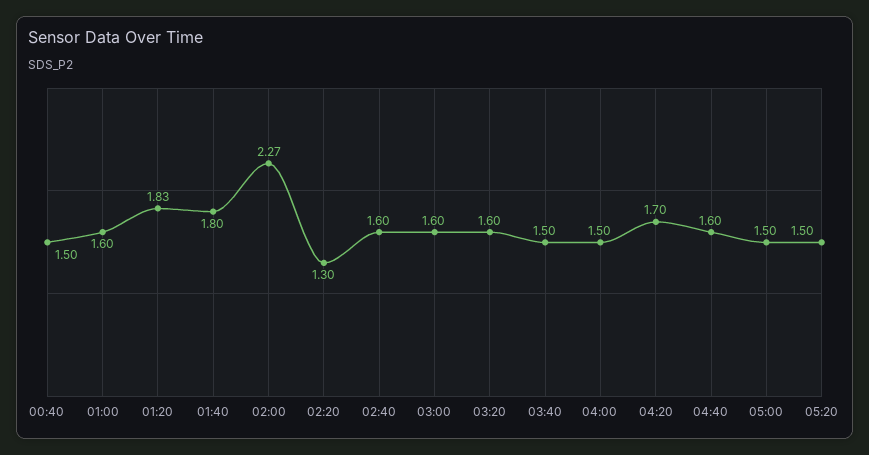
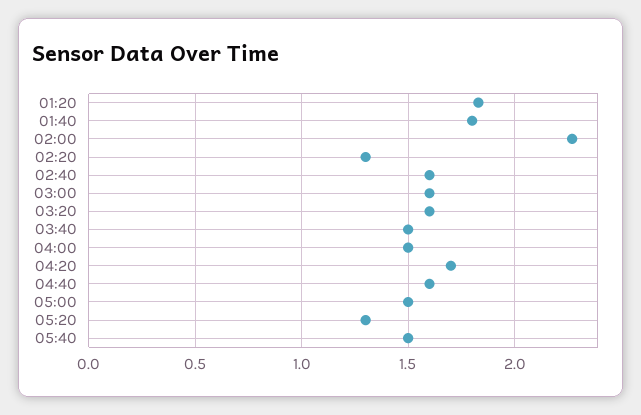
00:40: 1.5 -> none
01:00: 1.6 -> none
05:20: 1.5 -> 1.3
05:40: none -> 1.5

